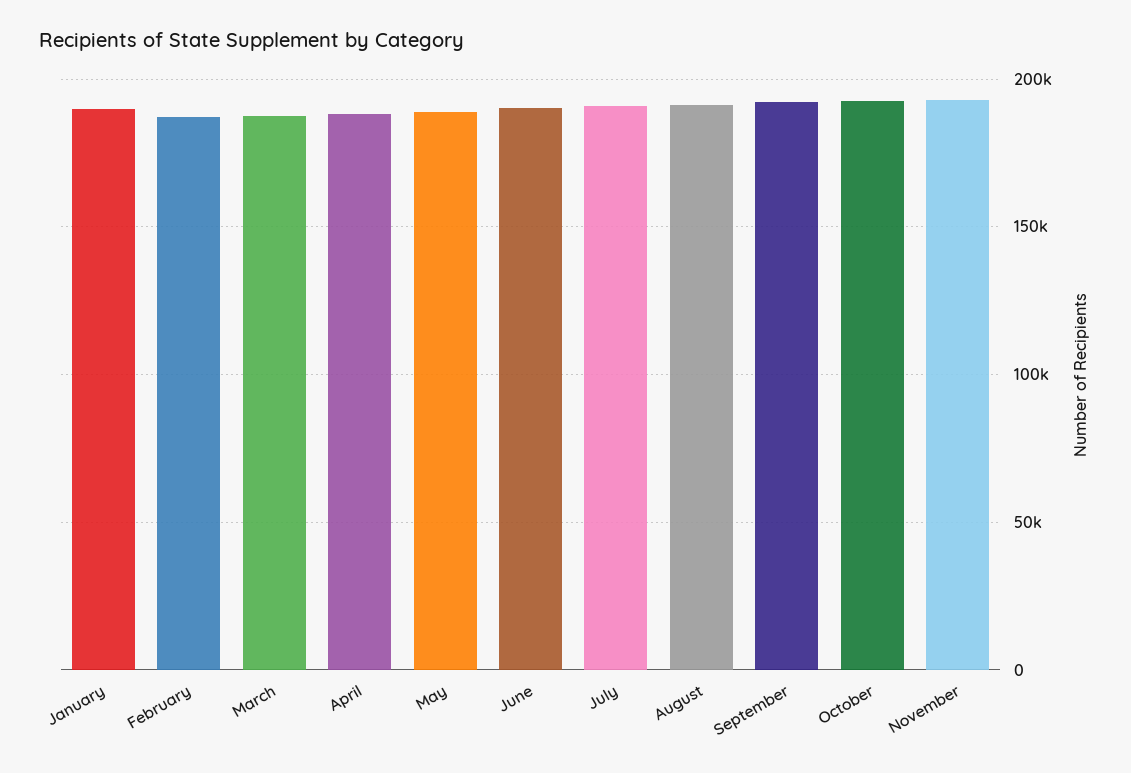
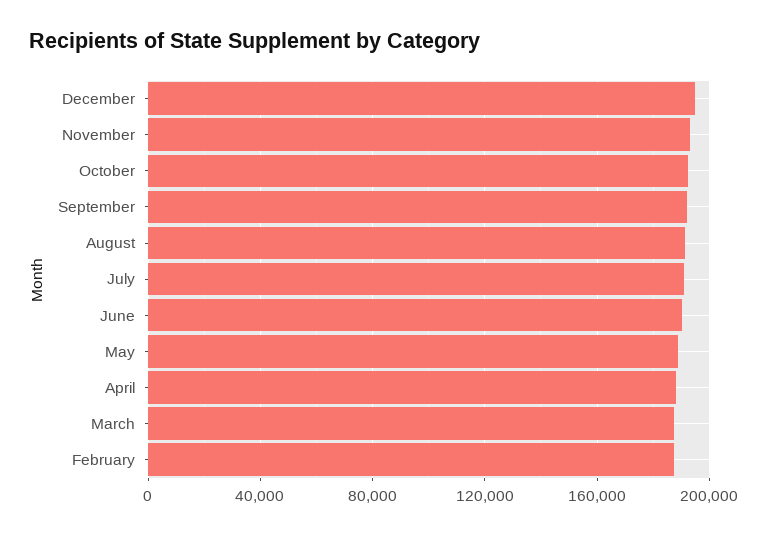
January: 190000 -> none
December: none -> 195000

